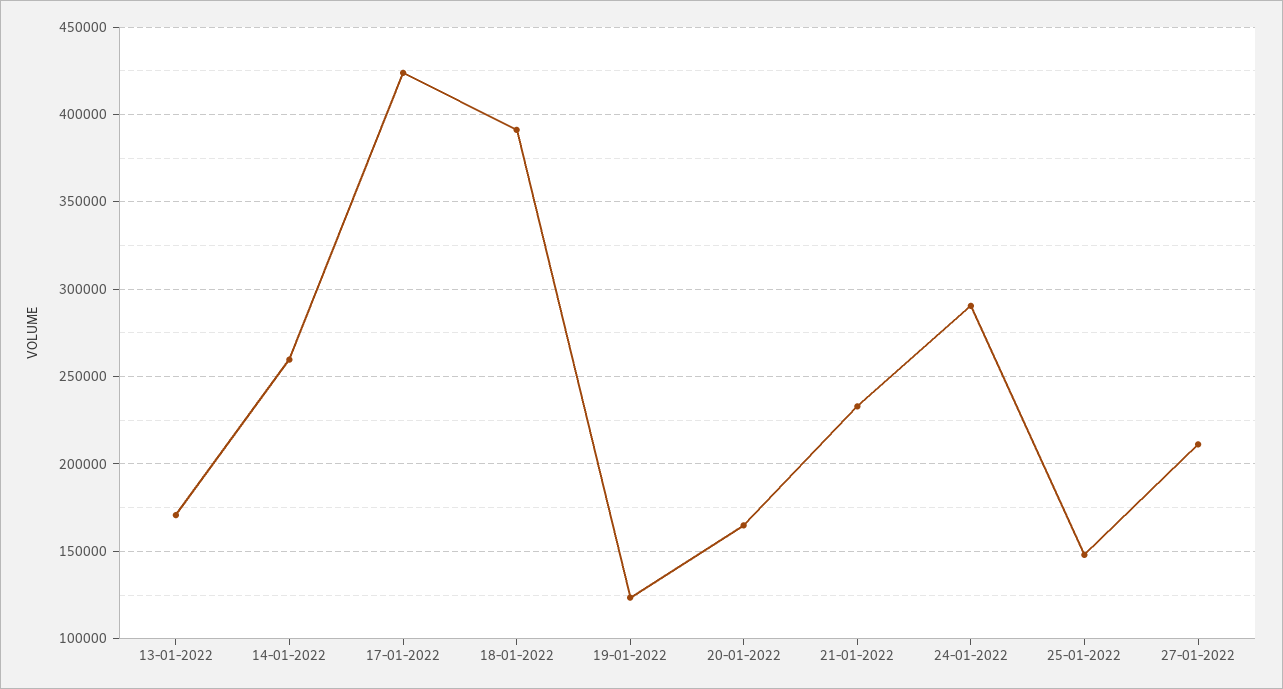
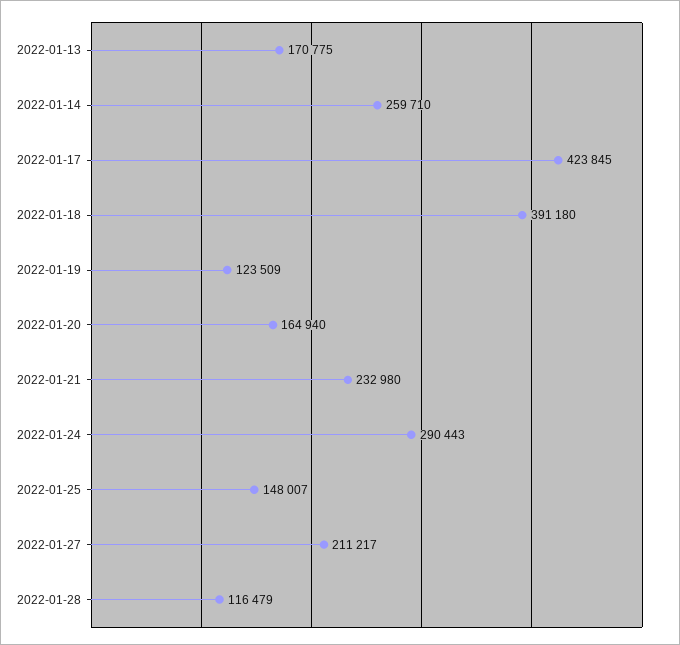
2022-01-28: none -> 116479

